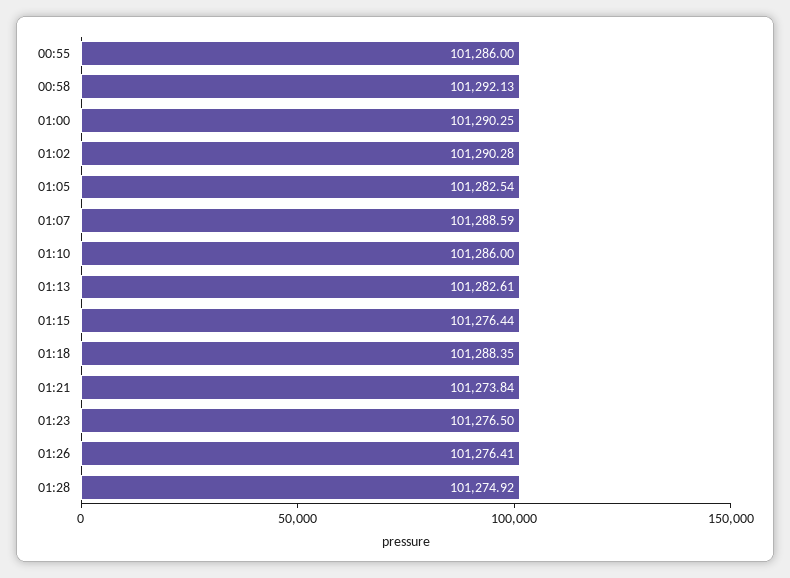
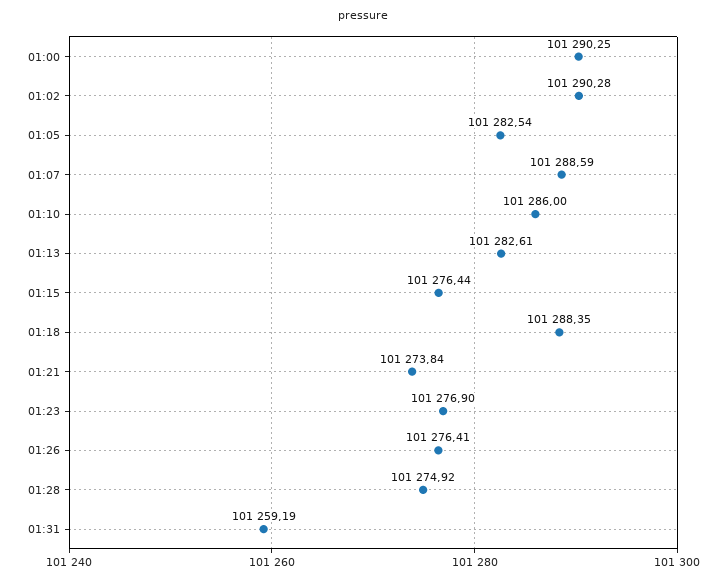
00:55: 101286 -> none
00:58: 101292.13 -> none
01:23: 101276.5 -> 101276.9
01:31: none -> 101259.19

